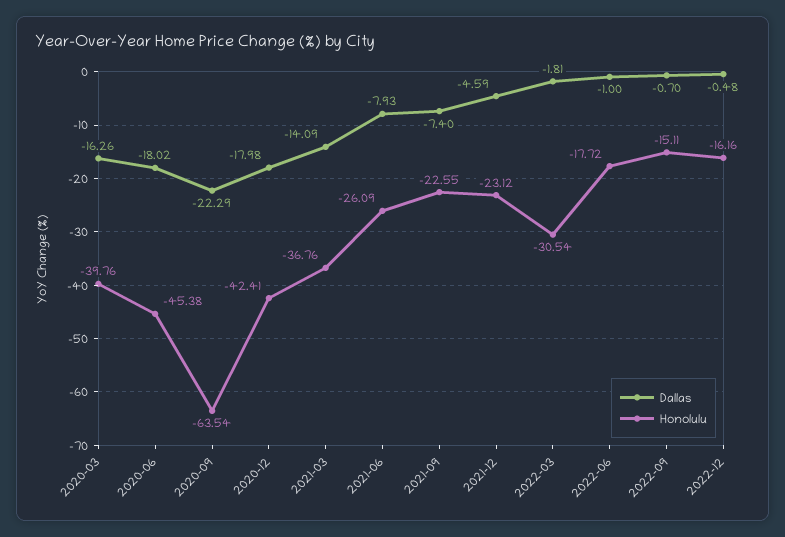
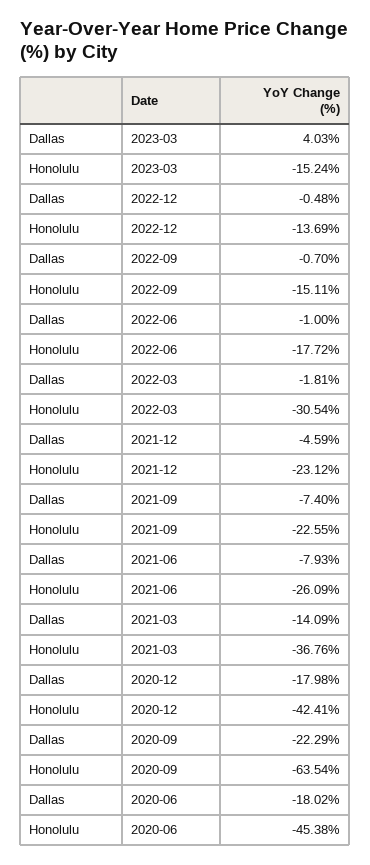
Dallas, 2020-03: -16.26 -> none
Honolulu, 2020-03: -39.76 -> none
Honolulu, 2022-12: -16.16 -> -13.69
Dallas, 2023-03: none -> 4.03
Honolulu, 2023-03: none -> -15.24

